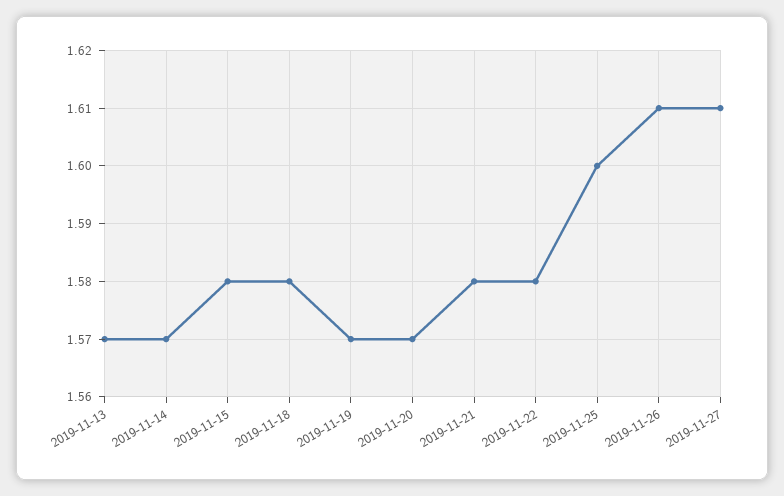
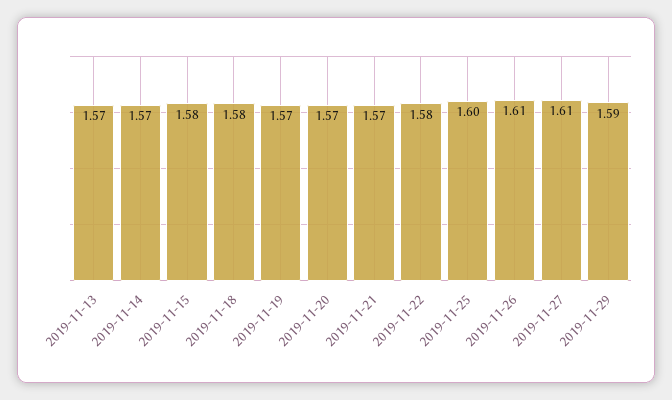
2019-11-21: 1.58 -> 1.57
2019-11-29: none -> 1.59

